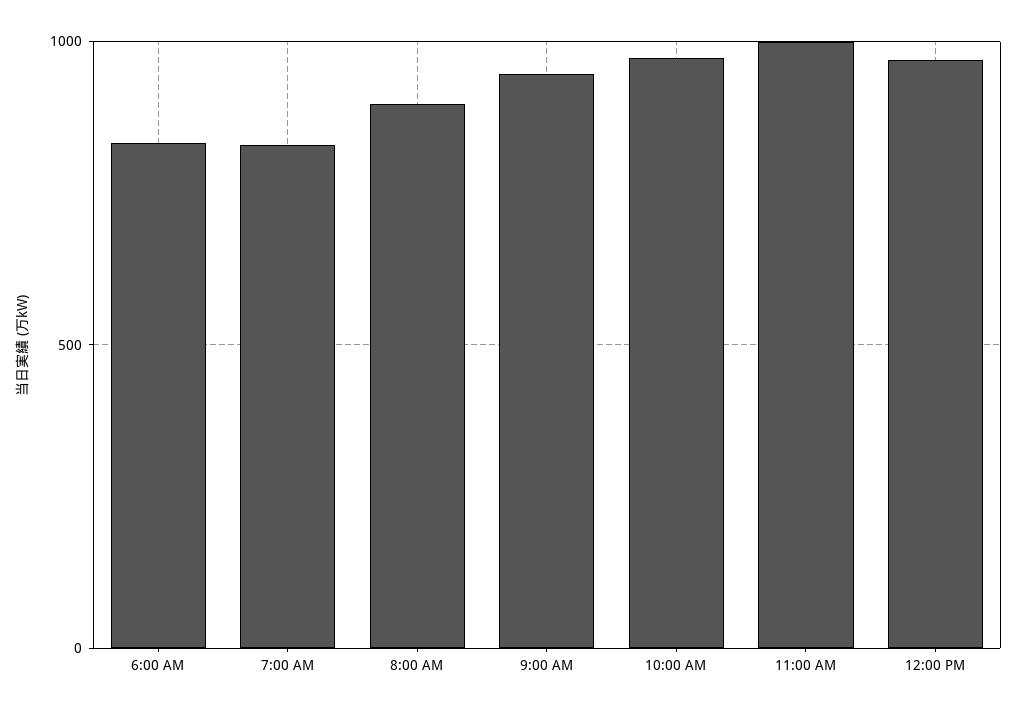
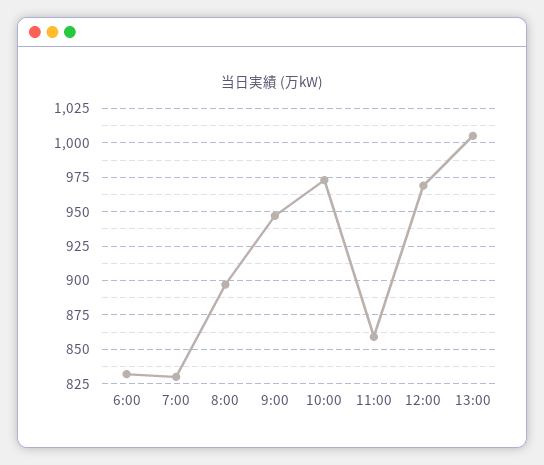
11:00 AM: 1000 -> 860
13:00: none -> 1005

